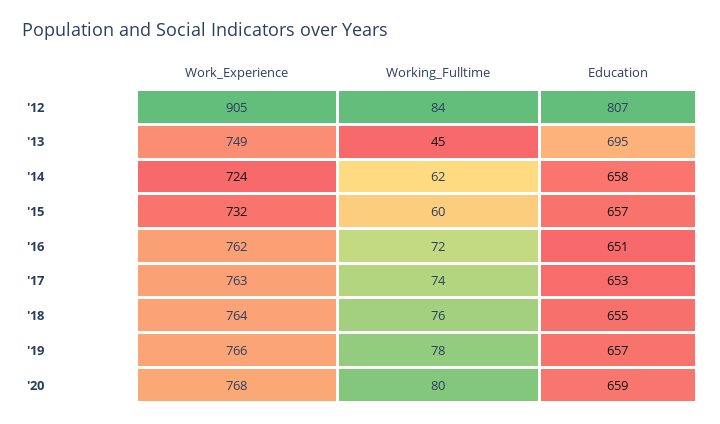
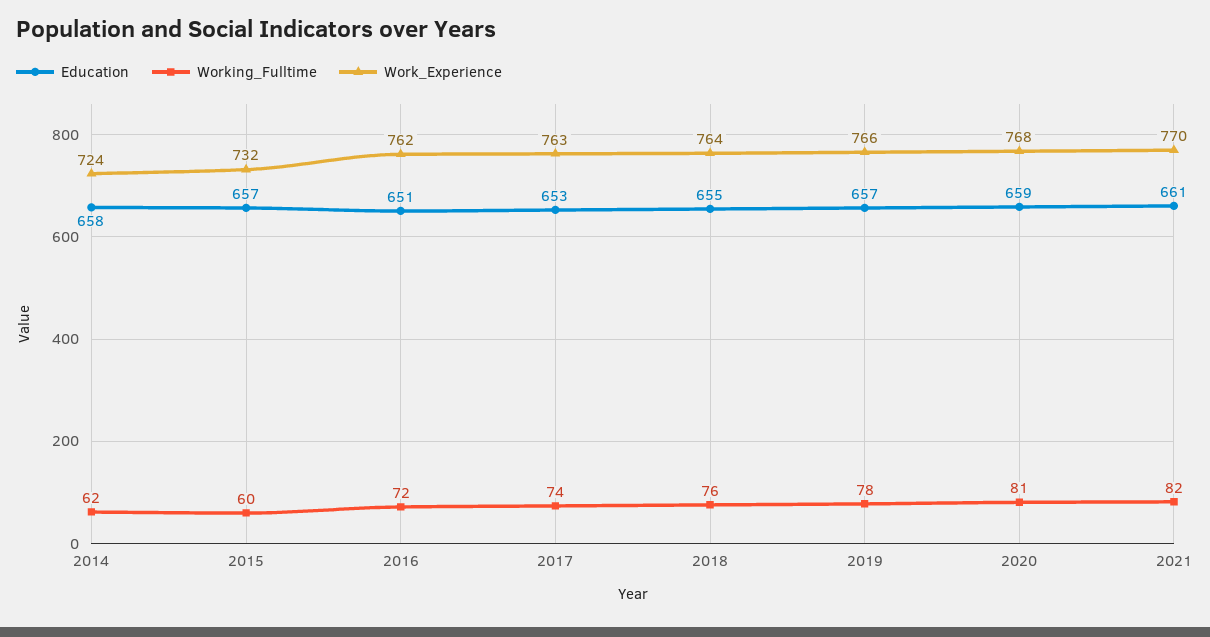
Work_Experience, '12: 905 -> none
Working_Fulltime, '12: 84 -> none
Education, '12: 807 -> none
Work_Experience, '13: 749 -> none
Working_Fulltime, '13: 45 -> none
Education, '13: 695 -> none
Working_Fulltime, '20: 80 -> 81
Education, 2021: none -> 661
Working_Fulltime, 2021: none -> 82
Work_Experience, 2021: none -> 770

